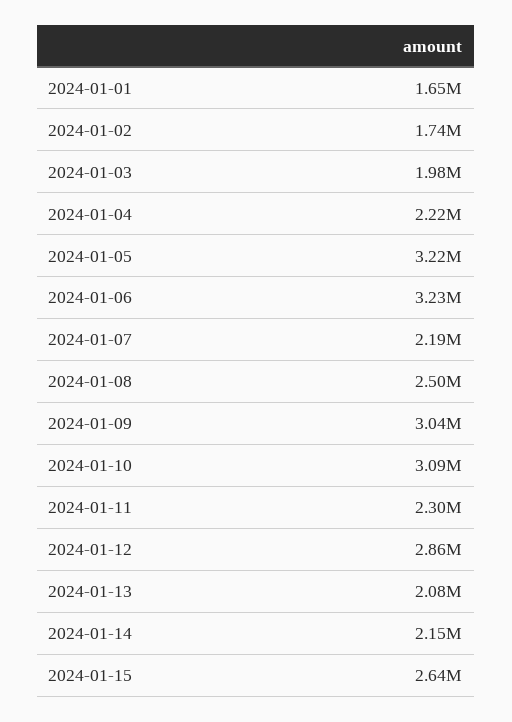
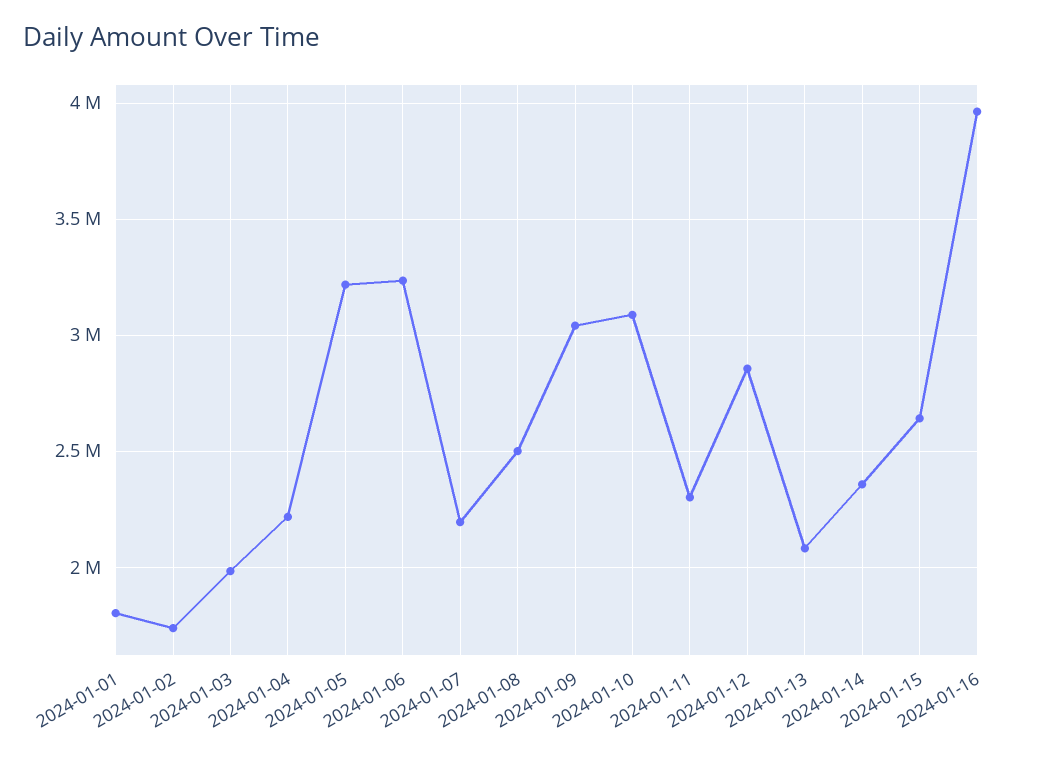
2024-01-01: 1650000 -> 1800000
2024-01-14: 2150000 -> 2350000
2024-01-16: none -> 3950000

